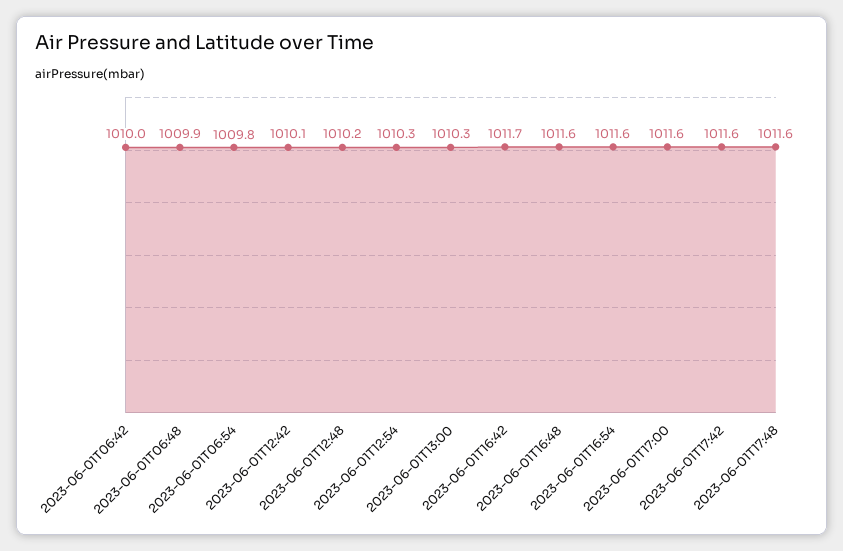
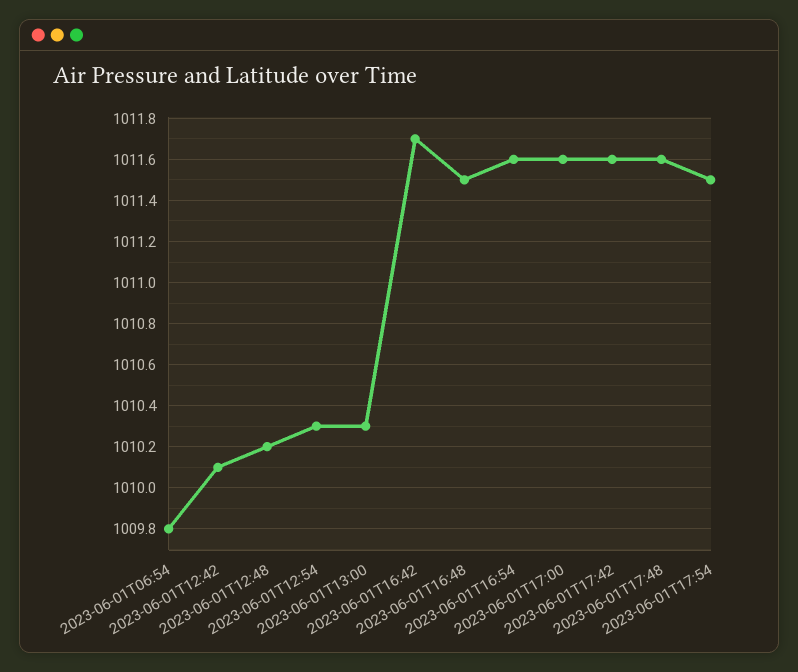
2023-06-01T06:42: 1010 -> none
2023-06-01T06:48: 1009.9 -> none
2023-06-01T16:48: 1011.6 -> 1011.5
2023-06-01T17:54: none -> 1011.5

